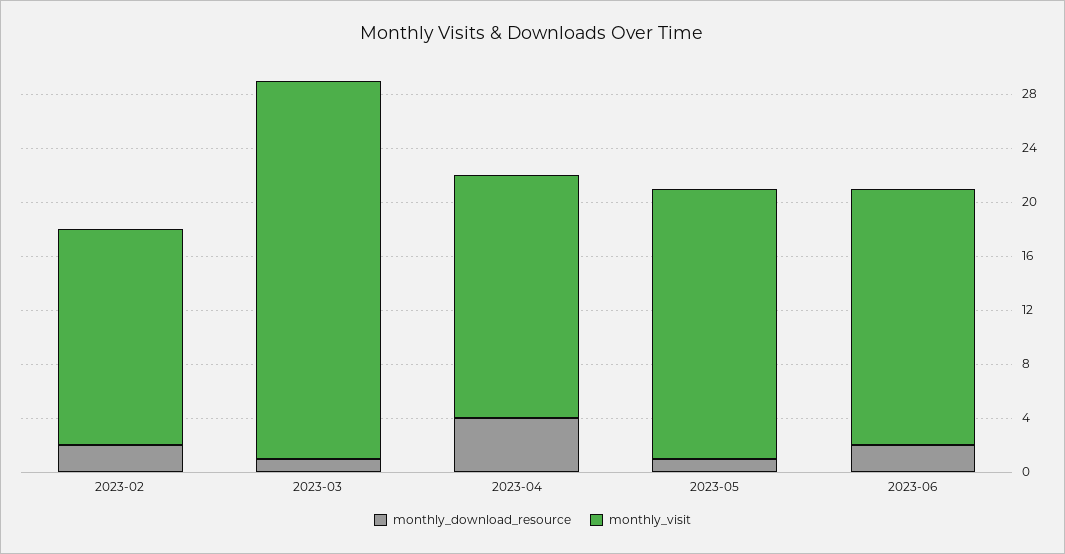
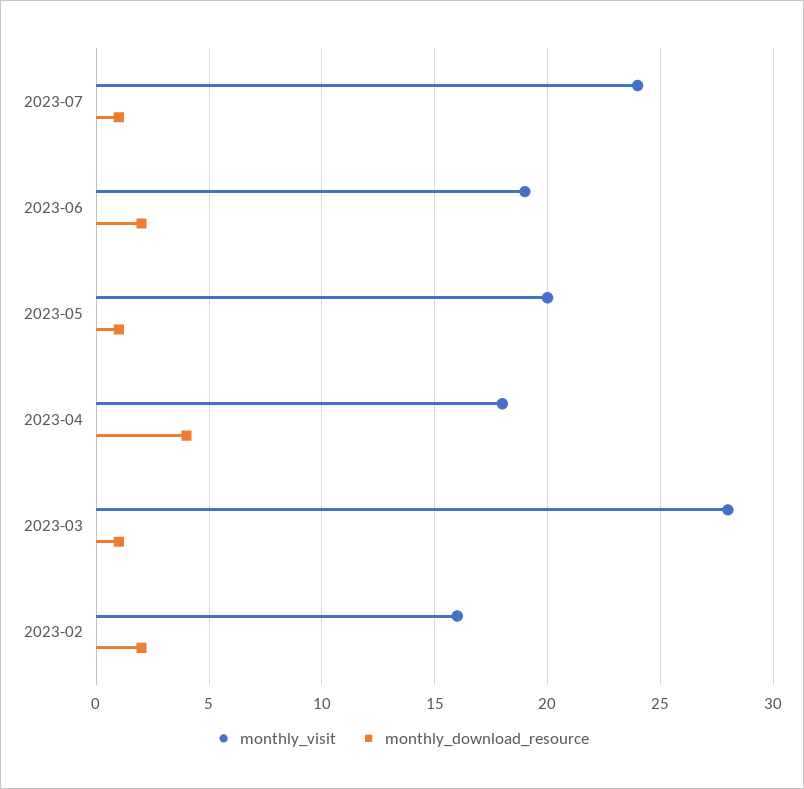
monthly_visit, 2023-07: none -> 24
monthly_download_resource, 2023-07: none -> 1

